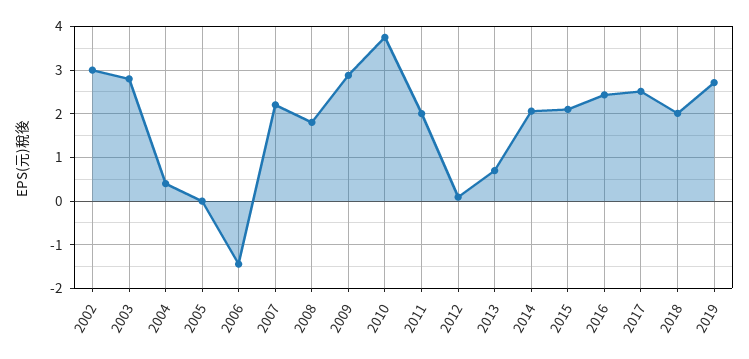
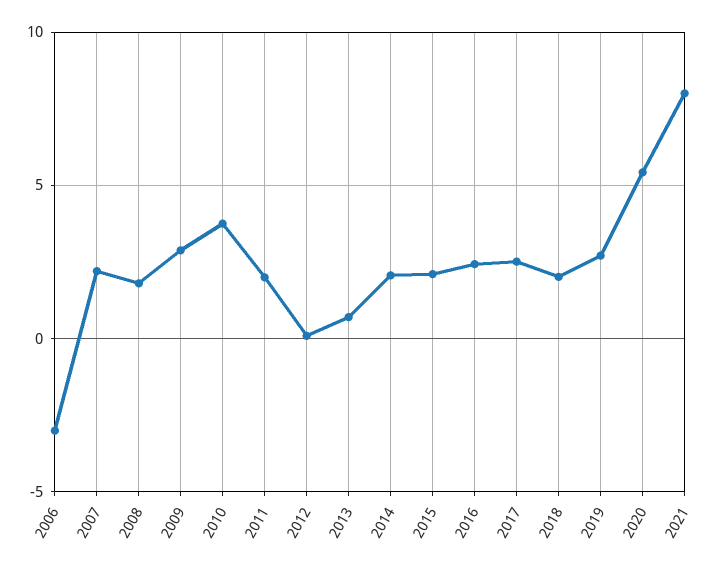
2002: 3 -> none
2003: 2.8 -> none
2004: 0.4 -> none
2005: 0 -> none
2006: -1.4 -> -3
2020: none -> 5.5
2021: none -> 8

